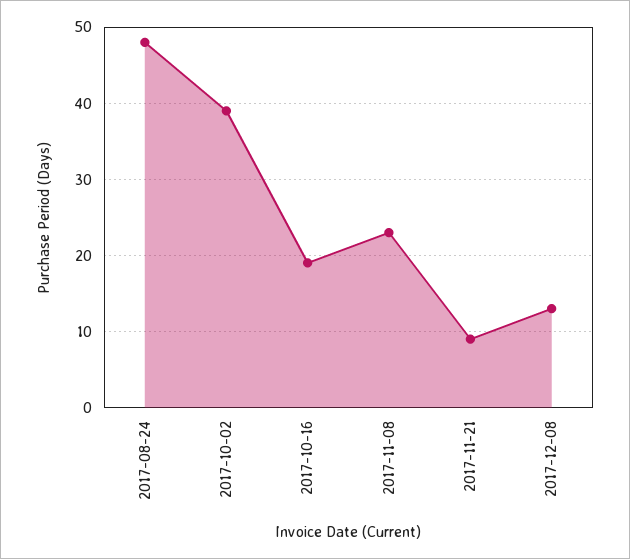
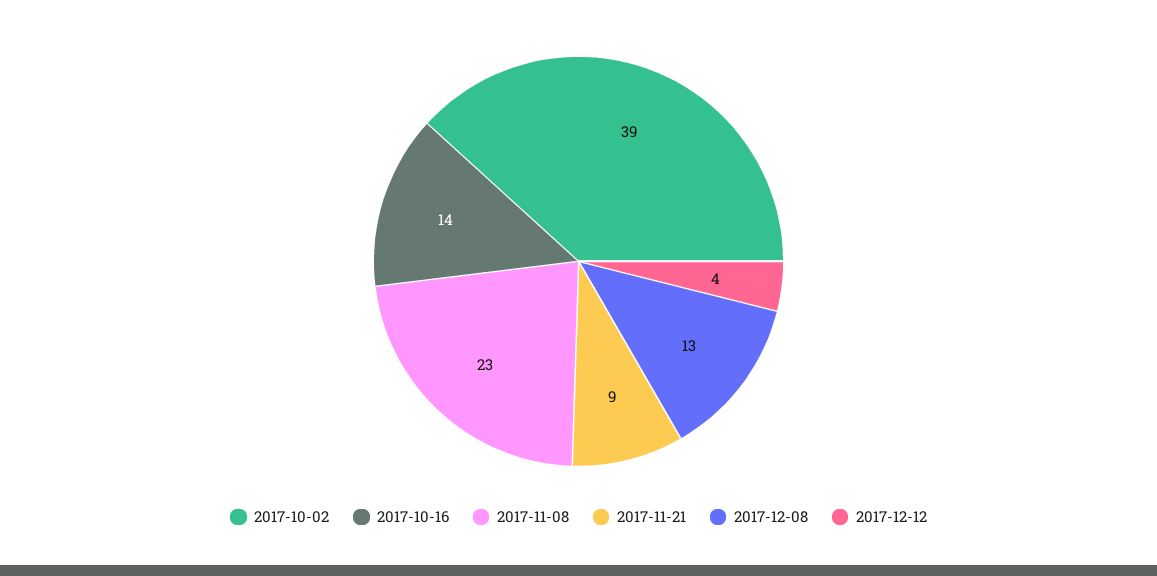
2017-08-24: 48 -> none
2017-10-16: 19 -> 14
2017-12-12: none -> 4

